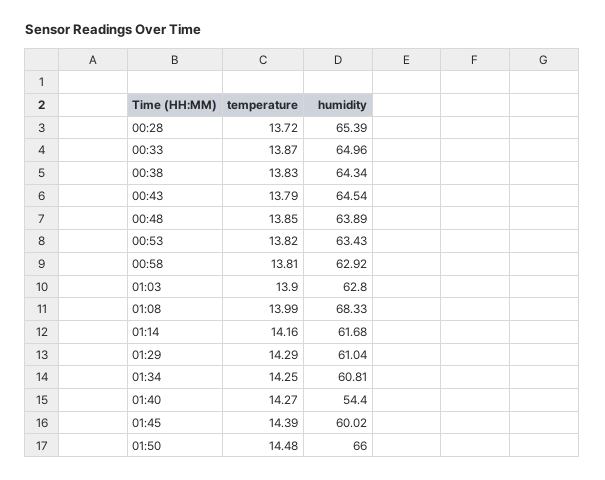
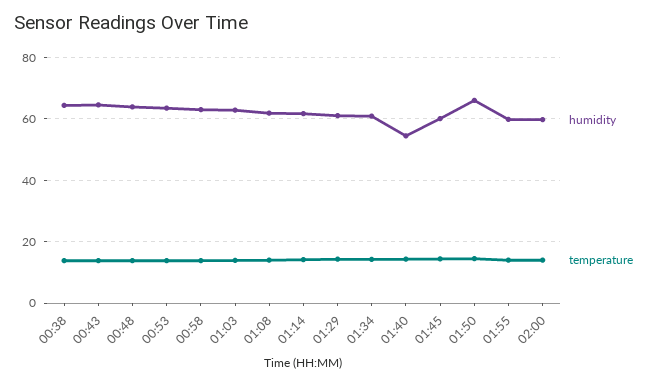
temperature, 00:28: 13.72 -> none
humidity, 00:28: 65.39 -> none
temperature, 00:33: 13.87 -> none
humidity, 00:33: 64.96 -> none
humidity, 01:08: 68.33 -> 62
humidity, 01:55: none -> 60
temperature, 01:55: none -> 14
humidity, 02:00: none -> 60
temperature, 02:00: none -> 14

